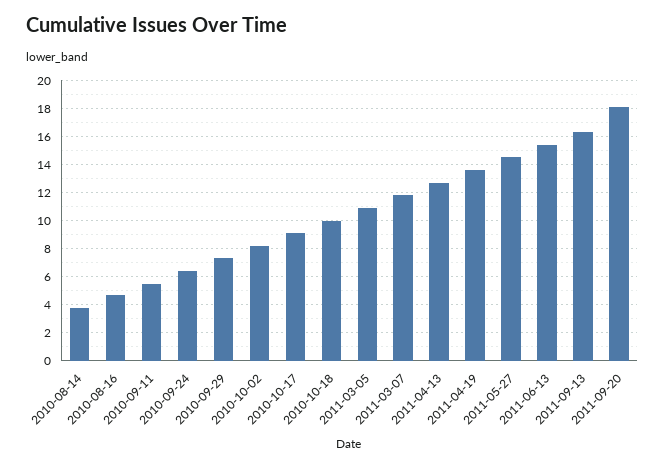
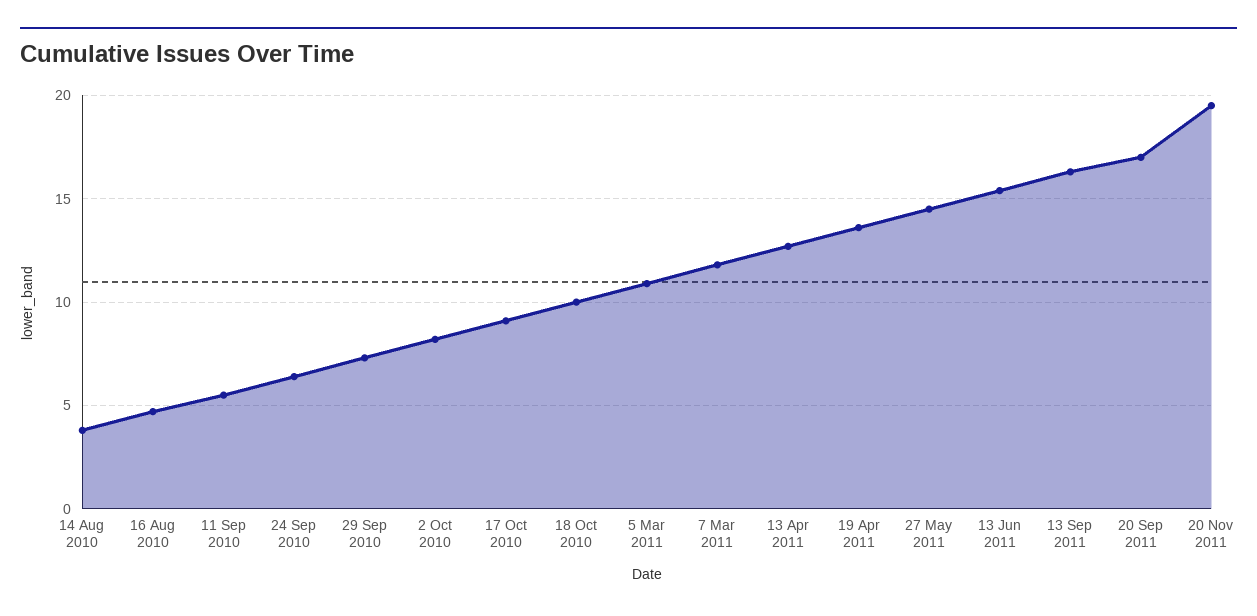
2011-09-20: 18 -> 17
20 Nov 2011: none -> 19.5

